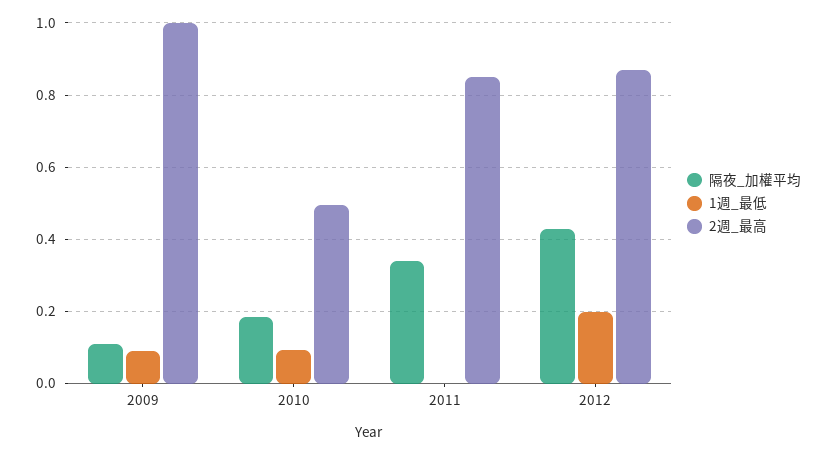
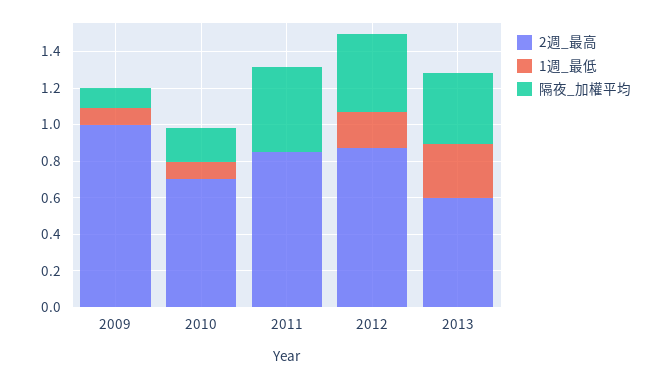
2週_最高, 2010: 0.5 -> 0.7
隔夜_加權平均, 2011: 0.34 -> 0.45
2週_最高, 2013: none -> 0.6
1週_最低, 2013: none -> 0.3
隔夜_加權平均, 2013: none -> 0.4

